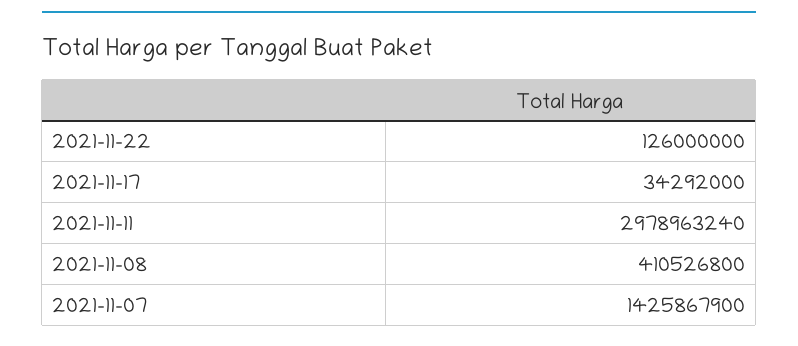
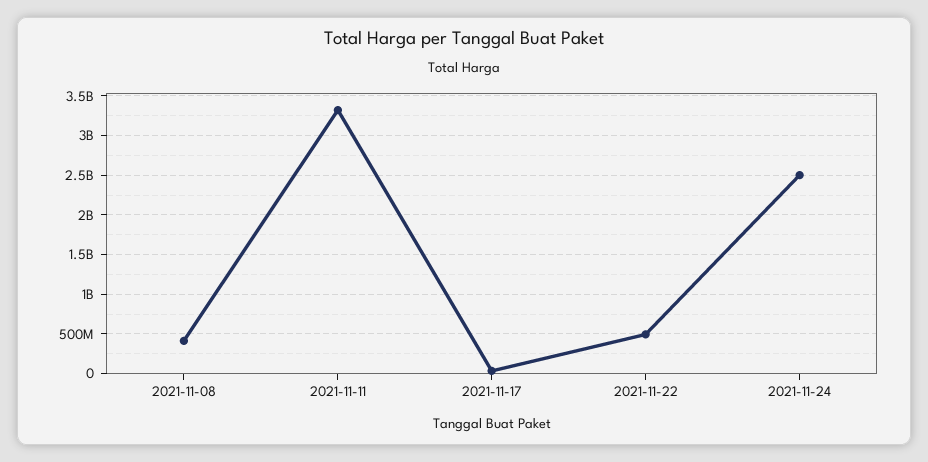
2021-11-22: 126000000 -> 500000000
2021-11-11: 2978963240 -> 3300000000
2021-11-07: 1425867900 -> none
2021-11-24: none -> 2500000000

